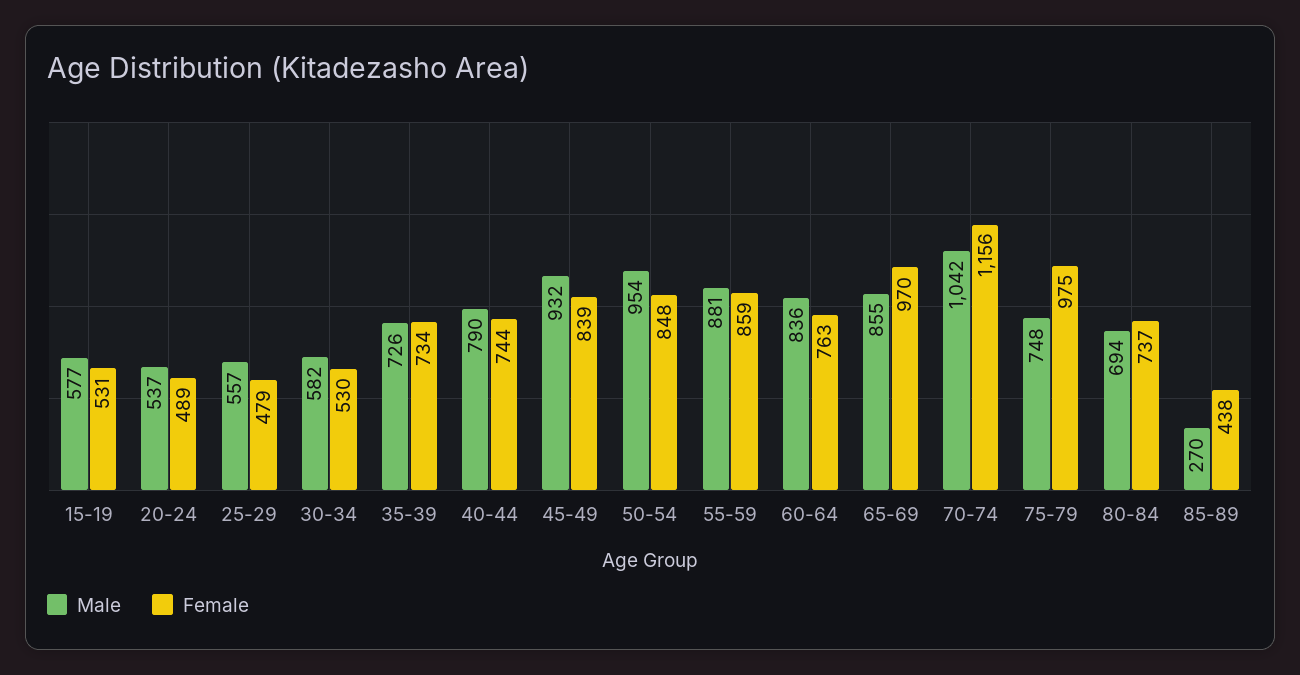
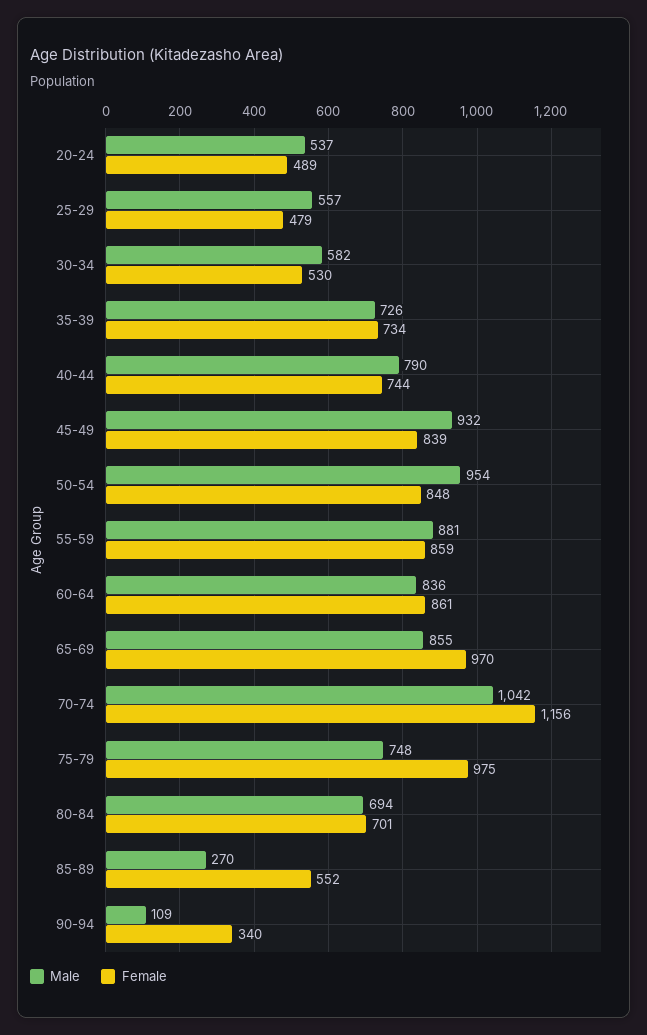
Male, 15-19: 577 -> none
Female, 15-19: 531 -> none
Female, 60-64: 763 -> 861
Female, 80-84: 737 -> 701
Female, 85-89: 438 -> 552
Male, 90-94: none -> 109
Female, 90-94: none -> 340

